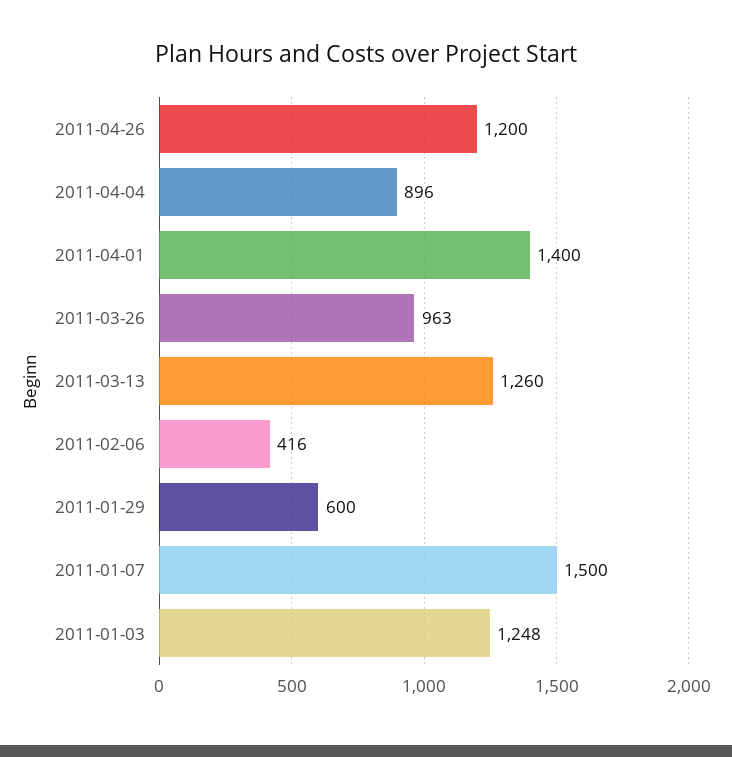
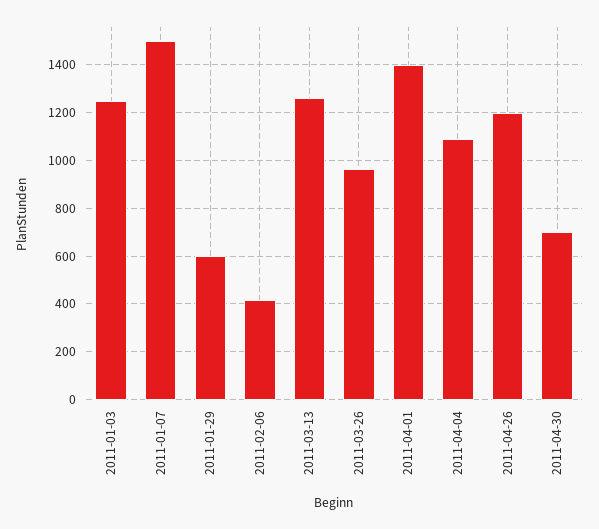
2011-04-04: 896 -> 1100
2011-04-30: none -> 700

